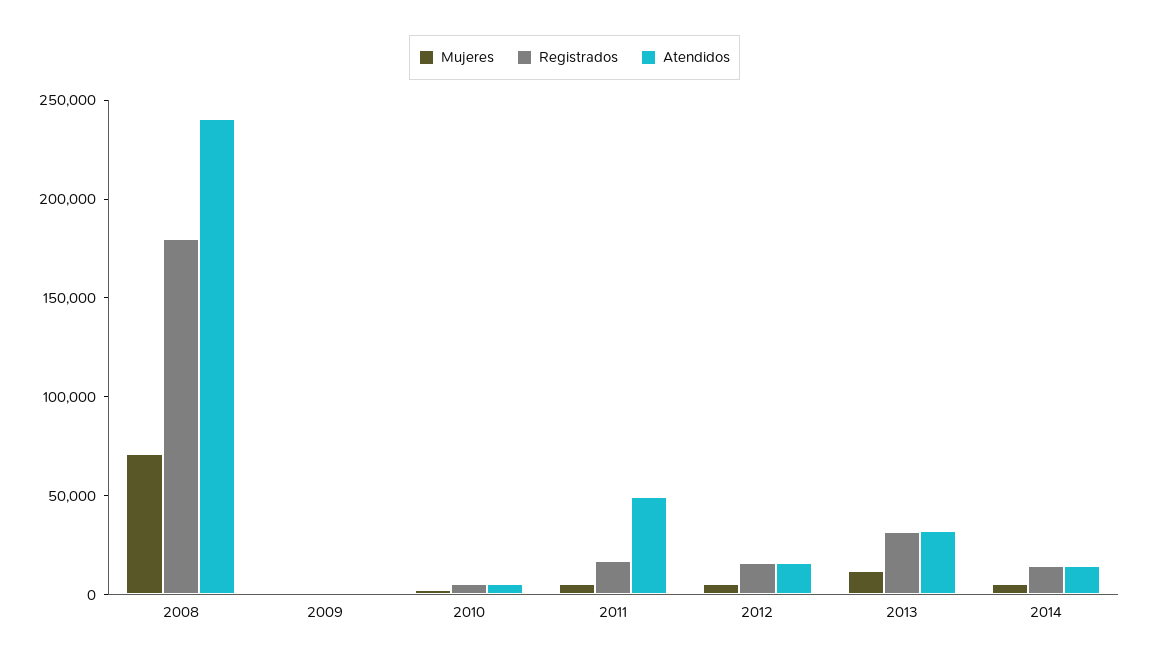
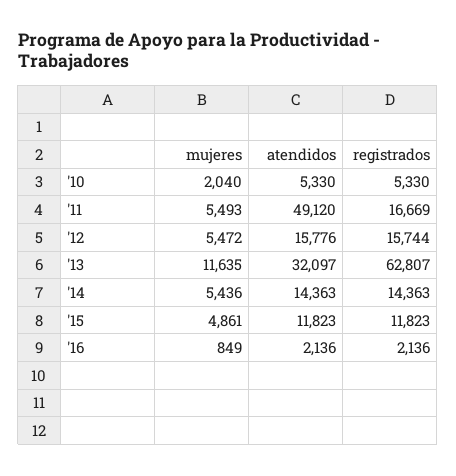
Mujeres, 2008: 70000 -> none
Registrados, 2008: 180000 -> none
Atendidos, 2008: 240000 -> none
Mujeres, 2009: 0 -> none
Registrados, 2009: 0 -> none
Atendidos, 2009: 0 -> none
Registrados, 2013: 30000 -> 62807
Mujeres, '15: none -> 4861
Atendidos, '15: none -> 11823
Registrados, '15: none -> 11823
Mujeres, '16: none -> 849
Atendidos, '16: none -> 2136
Registrados, '16: none -> 2136

